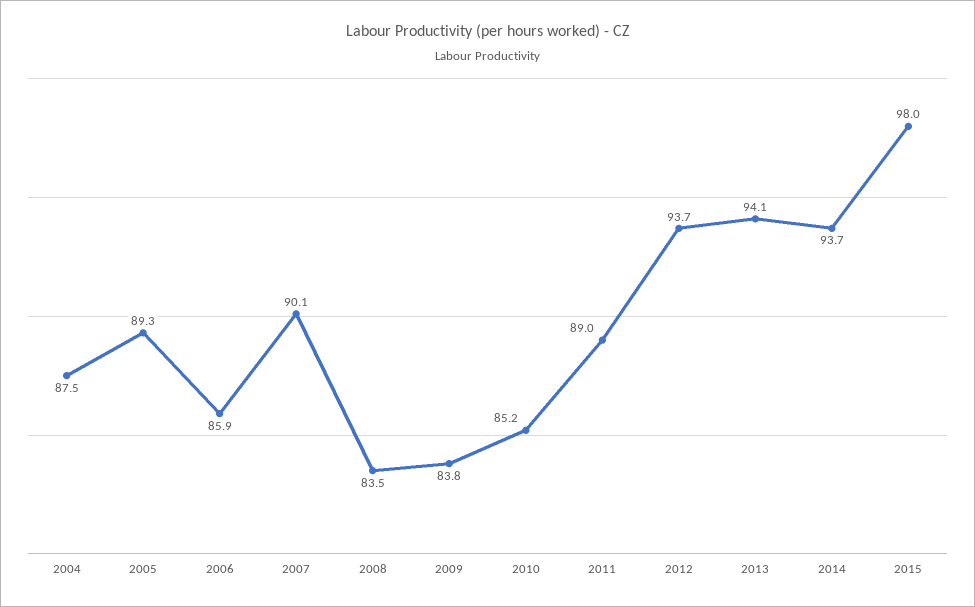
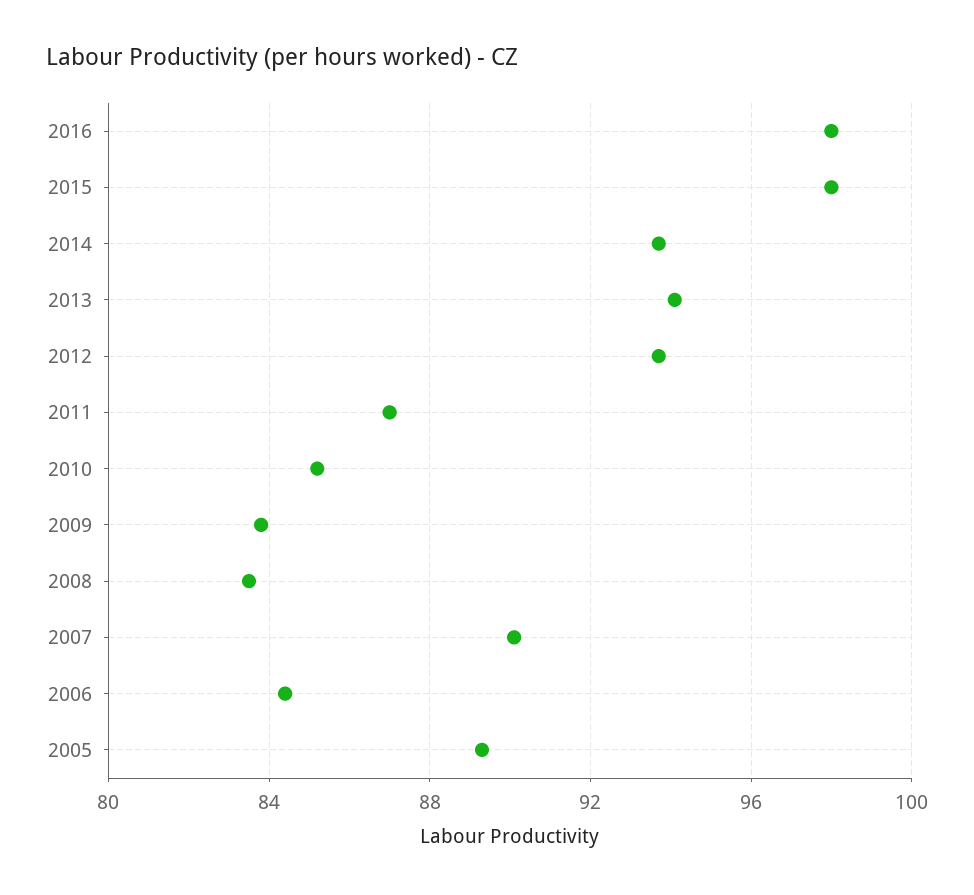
2004: 87.5 -> none
2006: 85.9 -> 84.5
2011: 89 -> 87
2016: none -> 98

